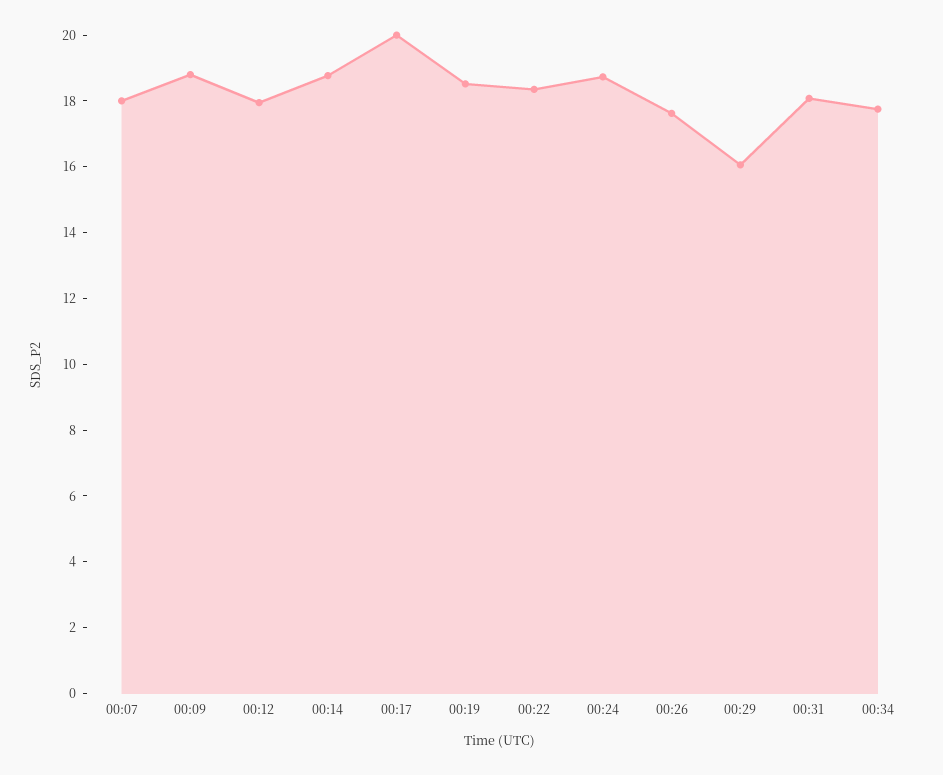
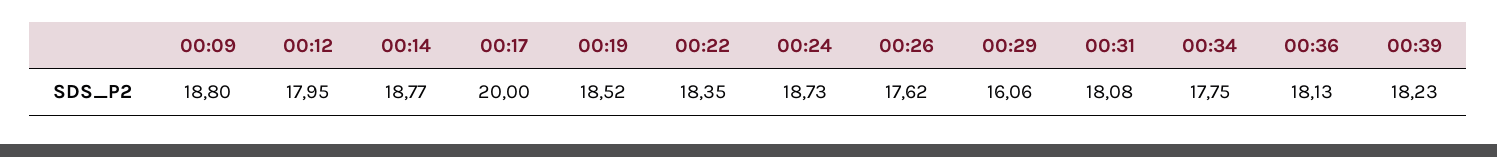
00:07: 18 -> none
00:36: none -> 18.13
00:39: none -> 18.23

